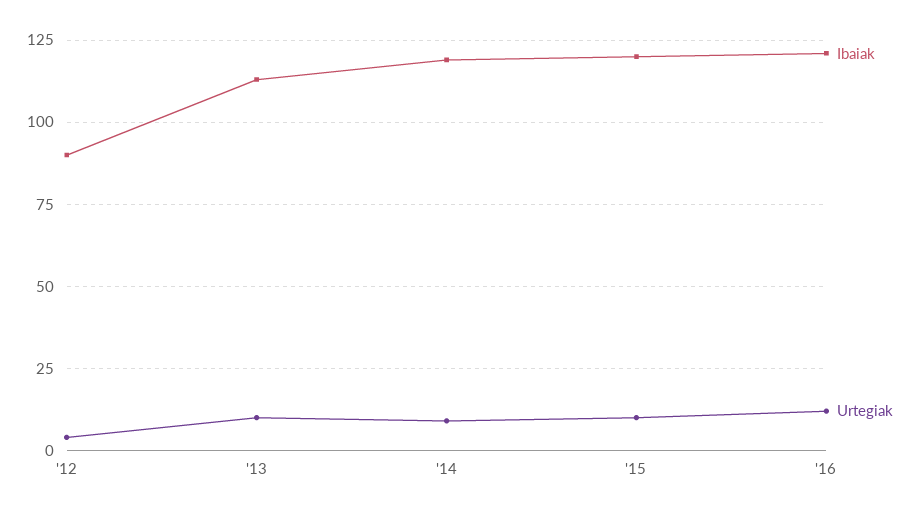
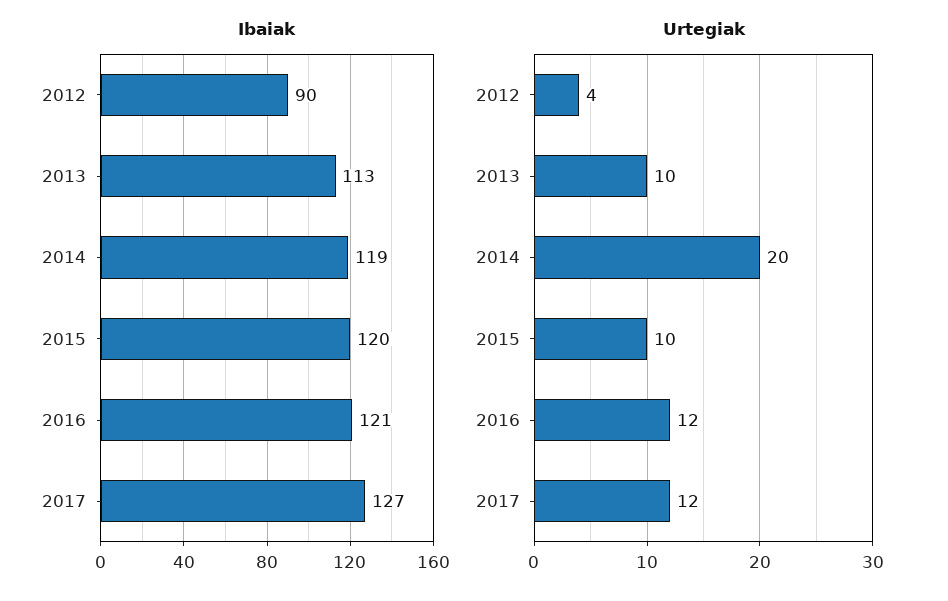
Urtegiak, '14: 10 -> 20
Ibaiak, 2017: none -> 127
Urtegiak, 2017: none -> 12

